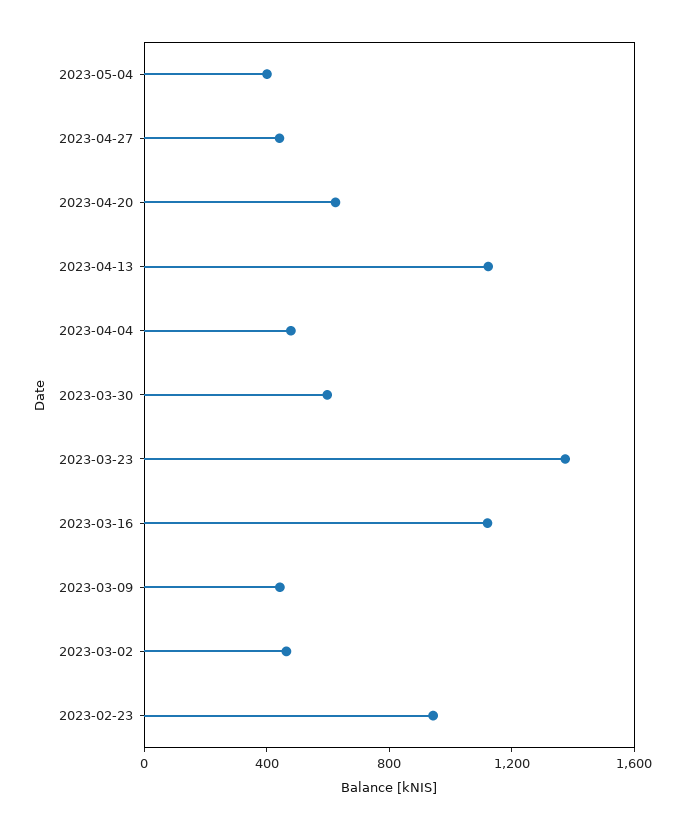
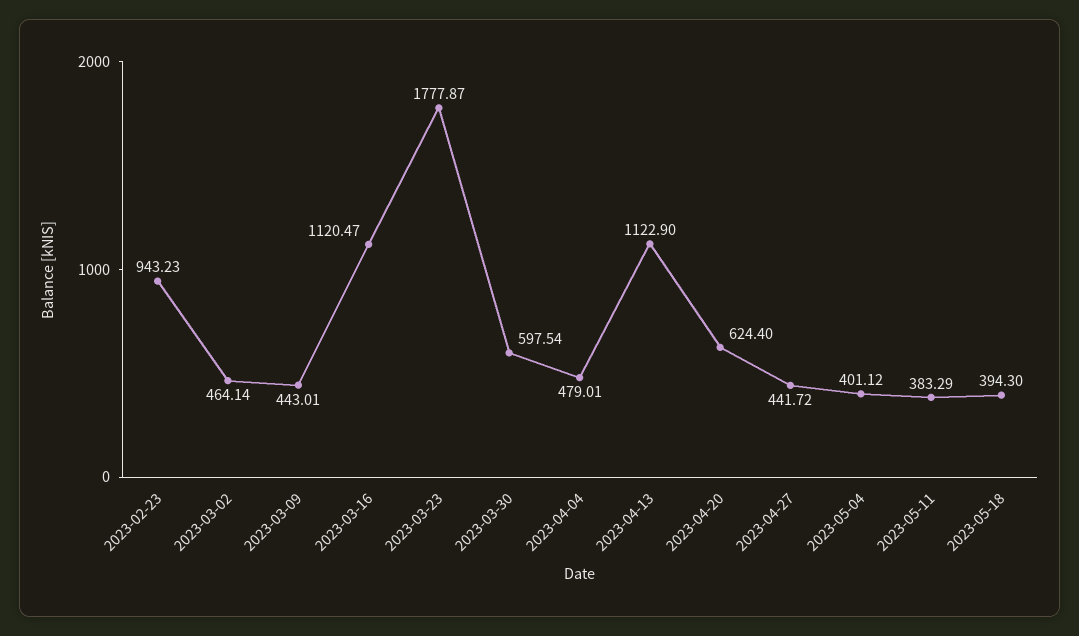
2023-03-23: 1400 -> 1777.87
2023-05-11: none -> 383.29
2023-05-18: none -> 394.3

